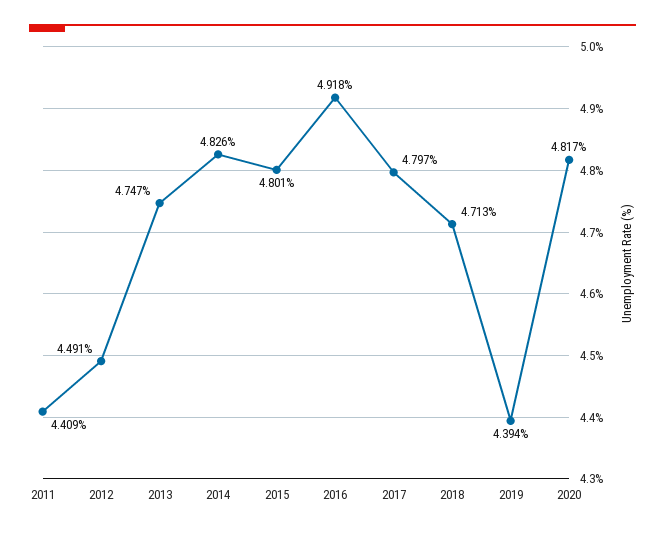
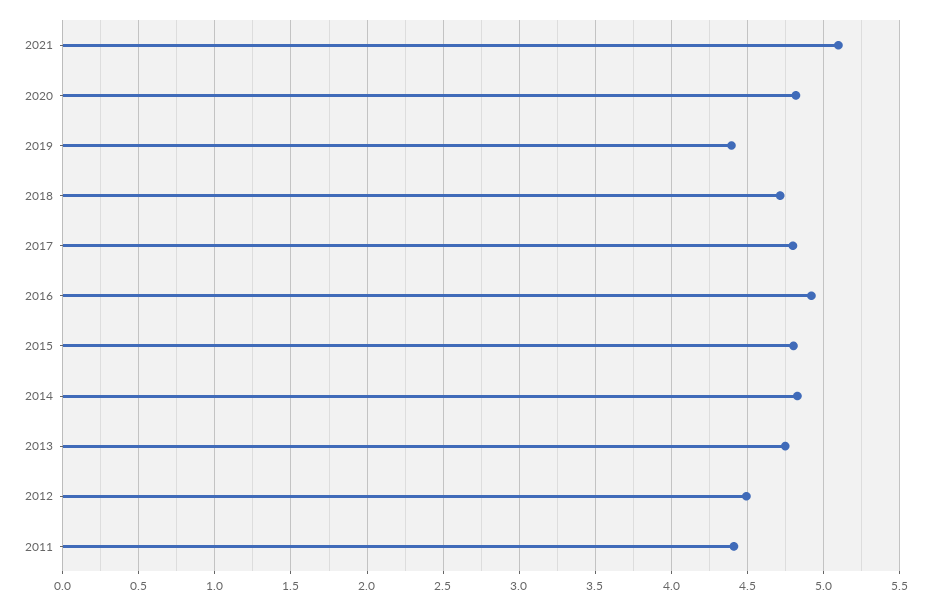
2021: none -> 5.1

